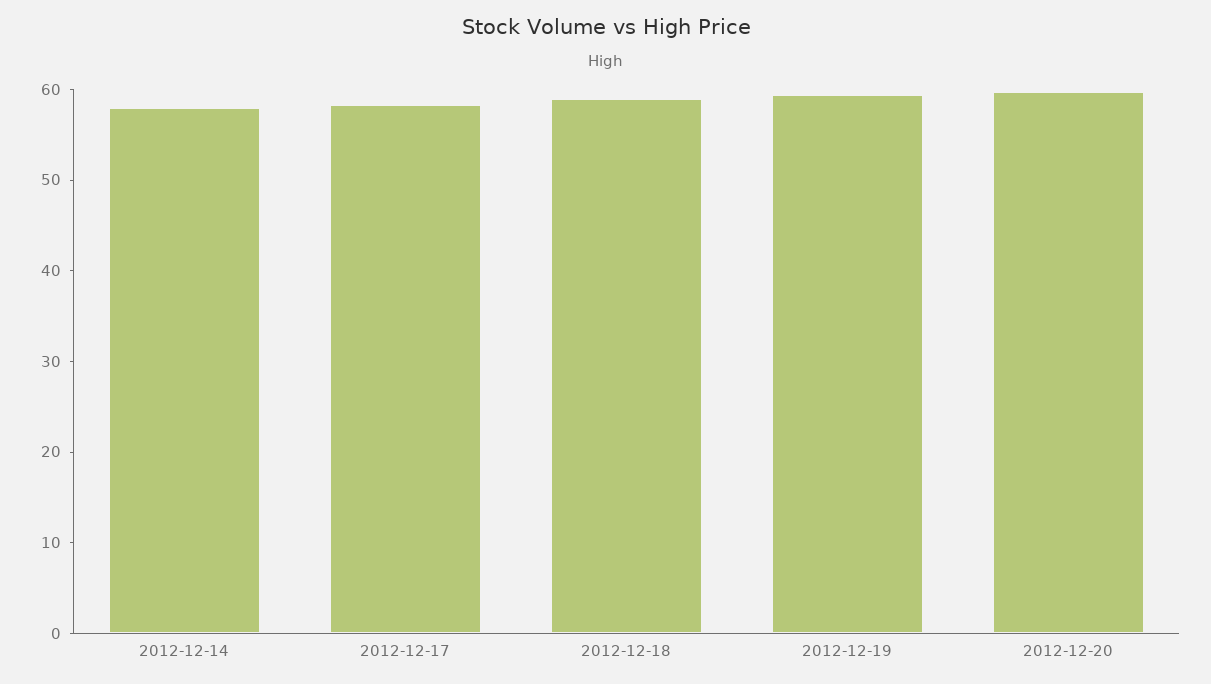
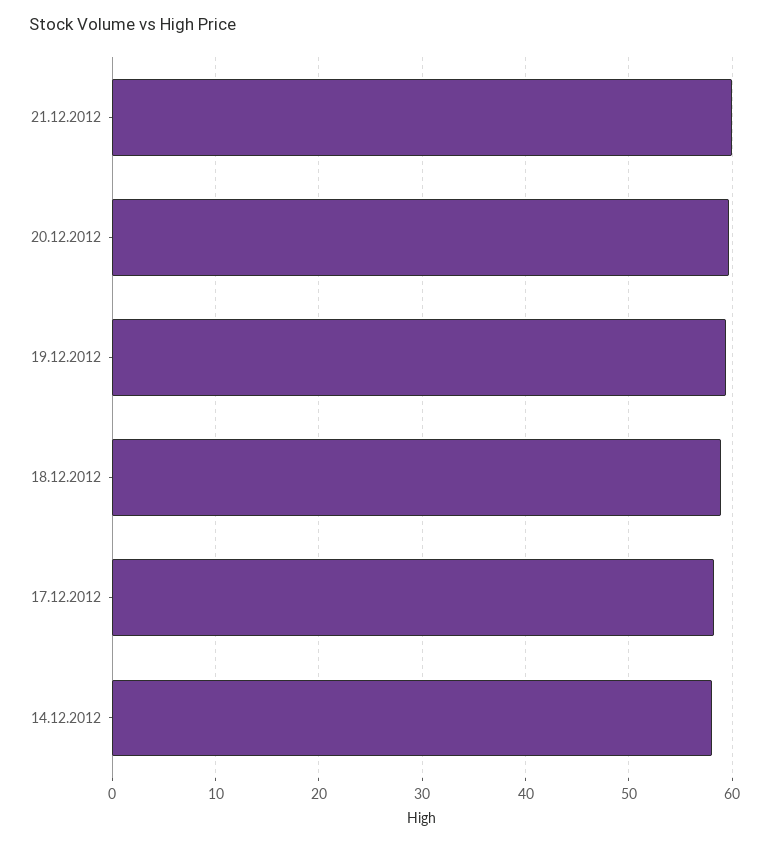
21.12.2012: none -> 60

